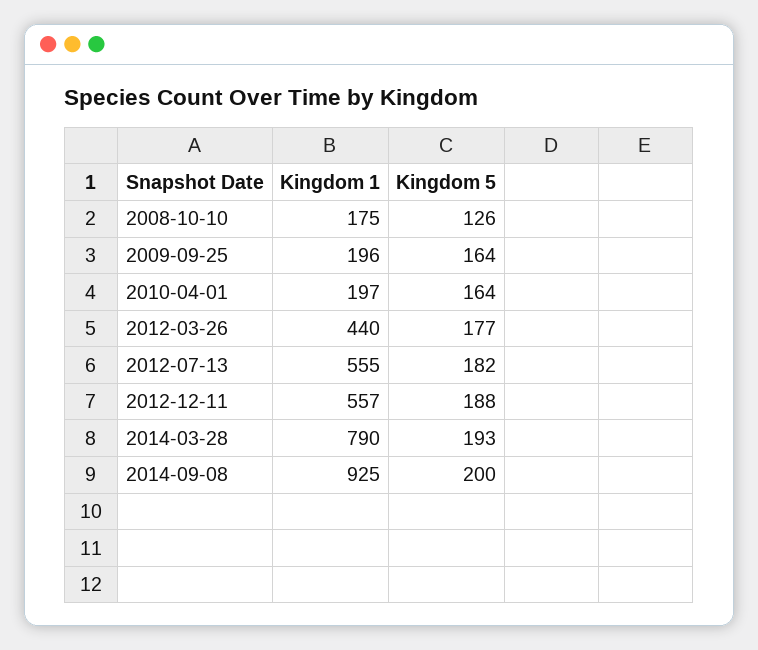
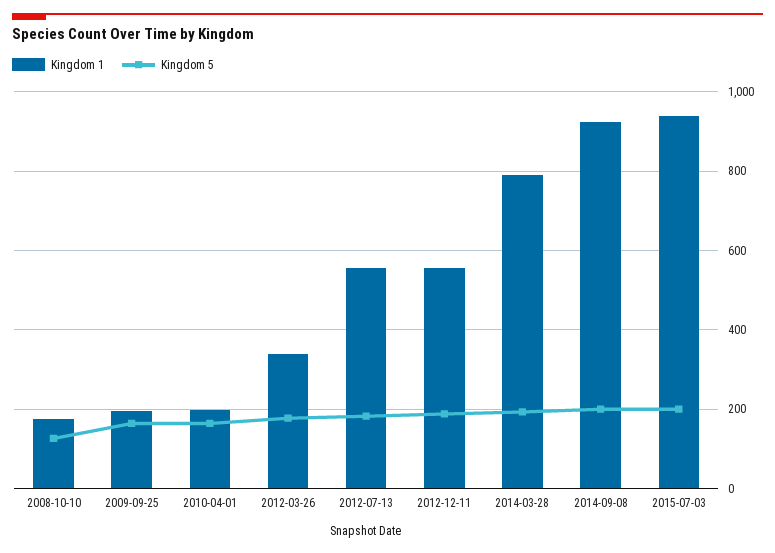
Kingdom 1, 2012-03-26: 440 -> 340
Kingdom 1, 2015-07-03: none -> 940
Kingdom 5, 2015-07-03: none -> 200

